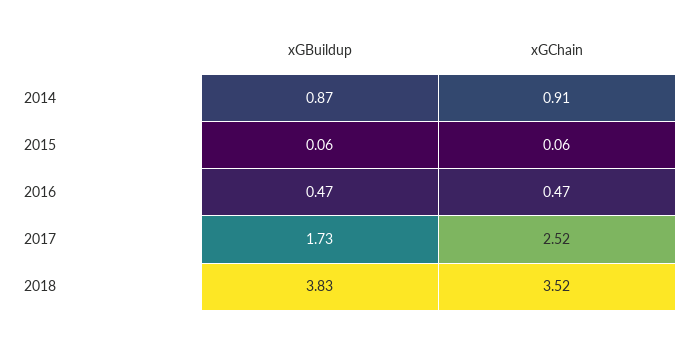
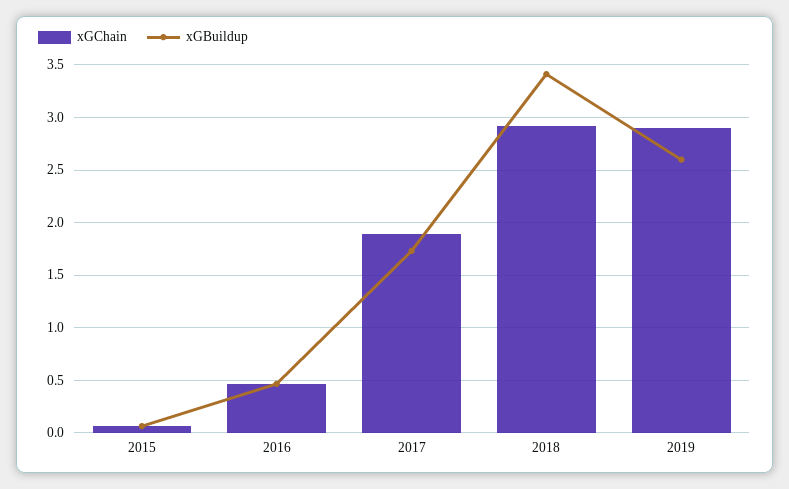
xGBuildup, 2014: 0.87 -> none
xGChain, 2014: 0.91 -> none
xGChain, 2017: 2.52 -> 1.9
xGBuildup, 2018: 3.83 -> 3.4
xGChain, 2018: 3.52 -> 2.9
xGChain, 2019: none -> 2.9
xGBuildup, 2019: none -> 2.6

